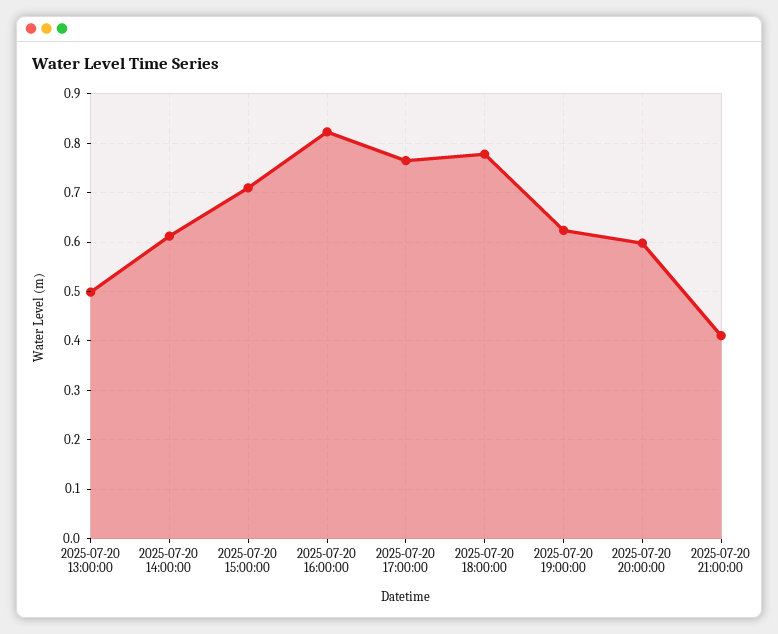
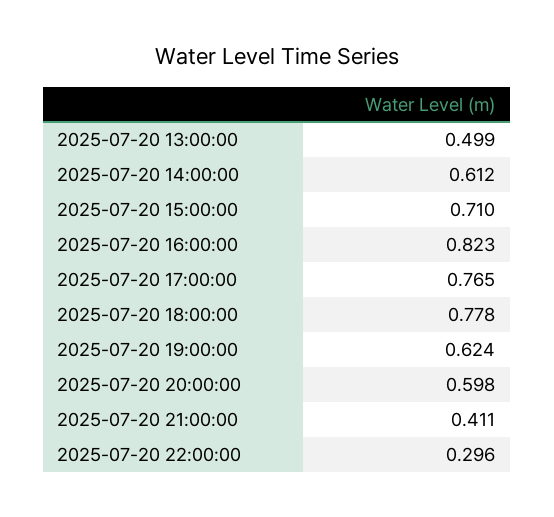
2025-07-20 22:00:00: none -> 0.296

